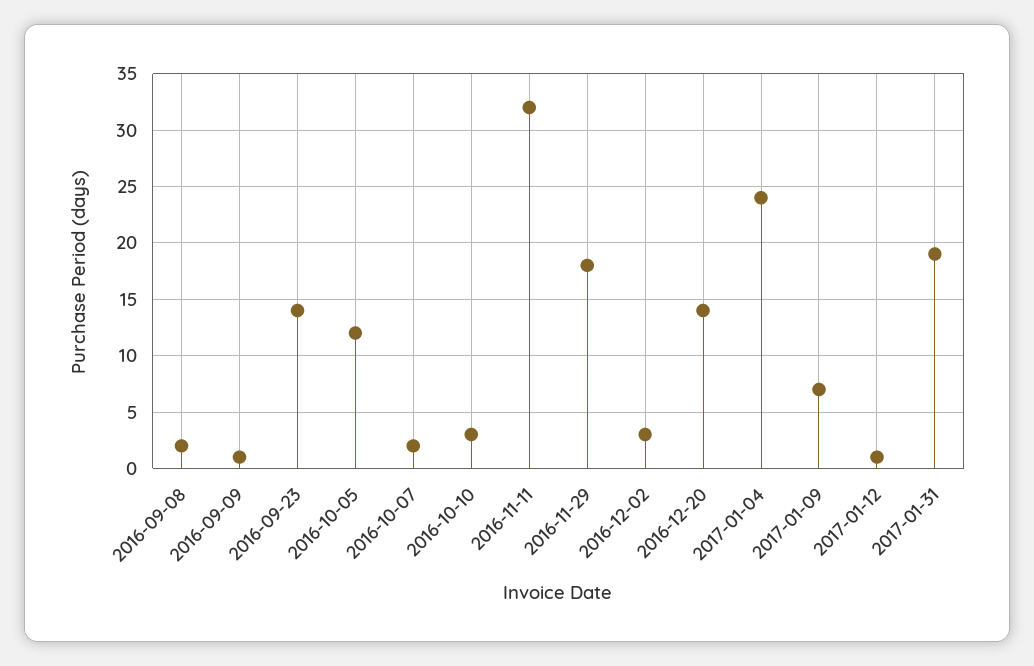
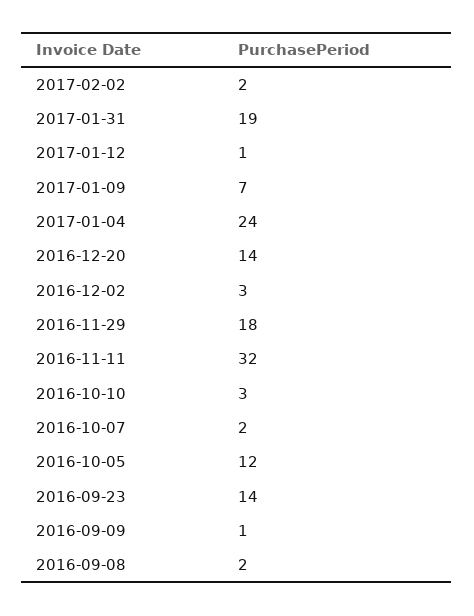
2017-02-02: none -> 2

